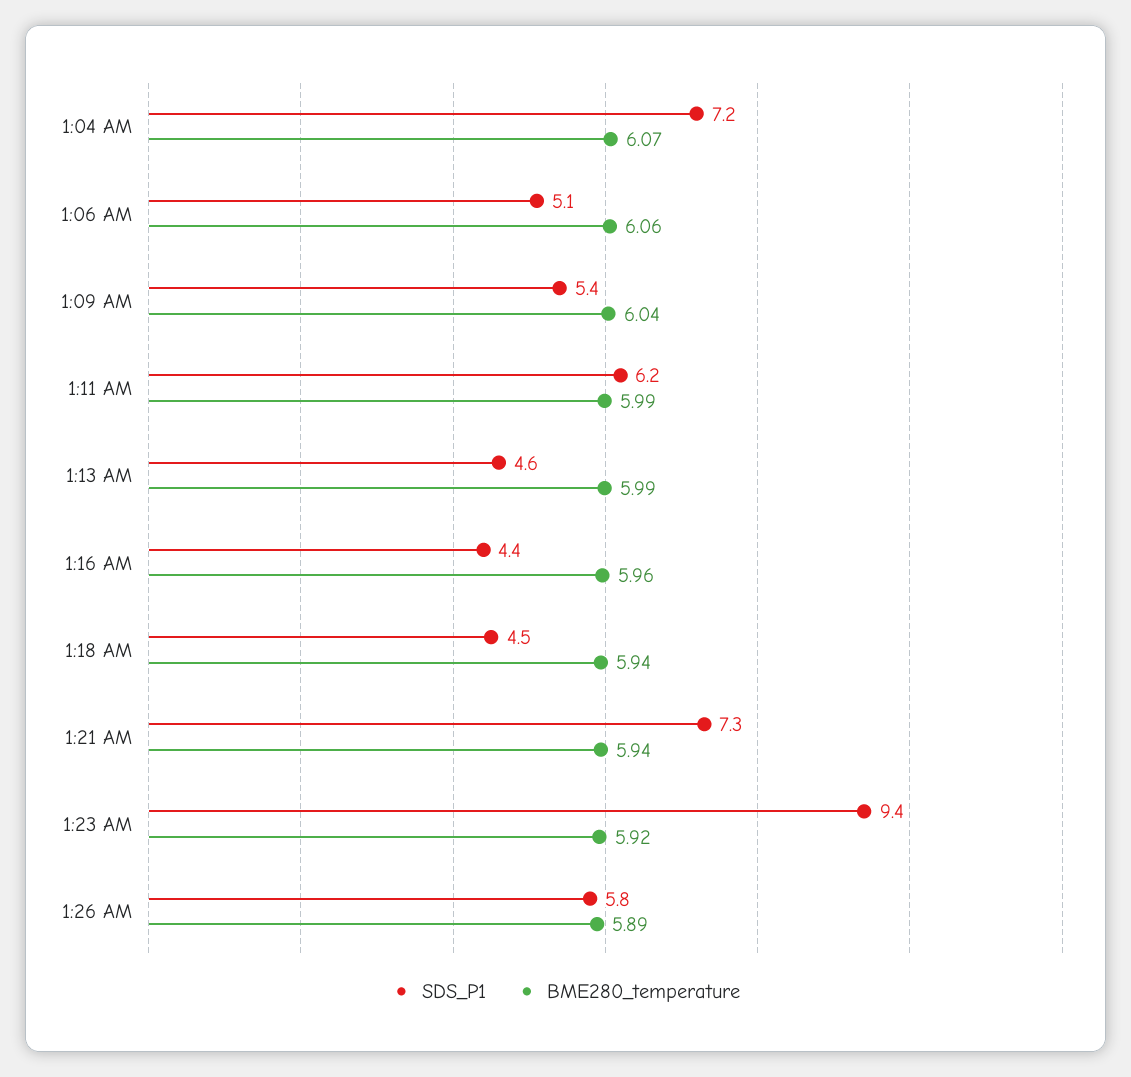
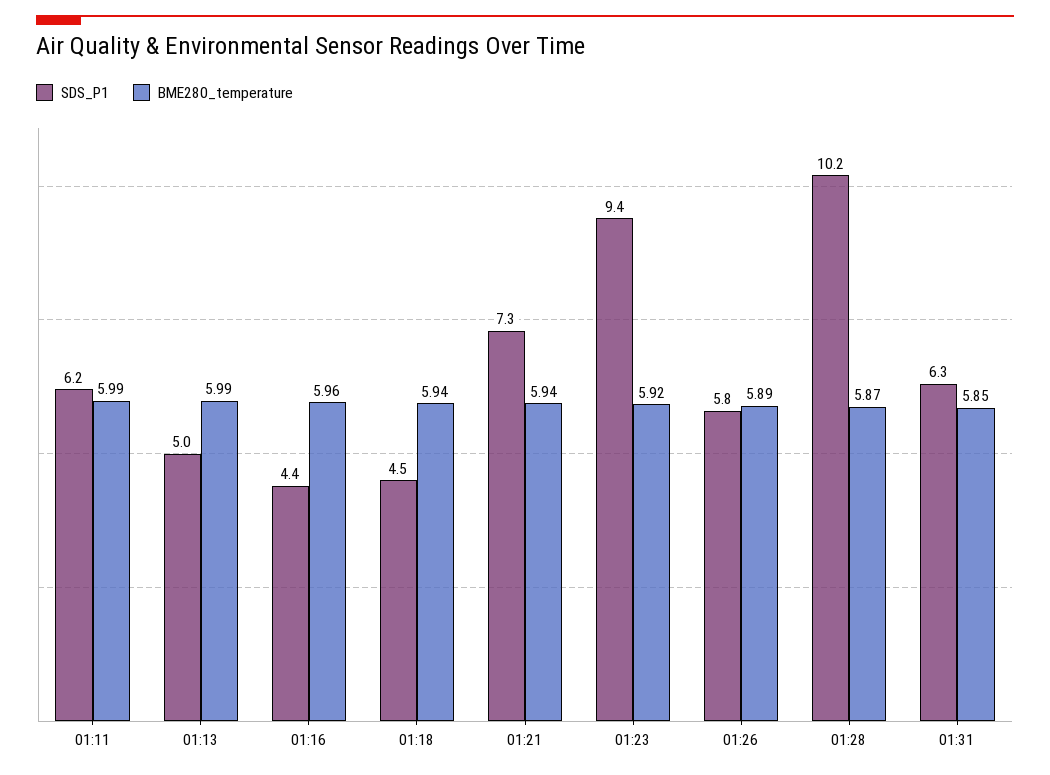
SDS_P1, 1:04 AM: 7.2 -> none
BME280_temperature, 1:04 AM: 6.07 -> none
SDS_P1, 1:06 AM: 5.1 -> none
BME280_temperature, 1:06 AM: 6.06 -> none
SDS_P1, 1:09 AM: 5.4 -> none
BME280_temperature, 1:09 AM: 6.04 -> none
SDS_P1, 1:13 AM: 4.6 -> 5
SDS_P1, 01:28: none -> 10.2
BME280_temperature, 01:28: none -> 5.87
SDS_P1, 01:31: none -> 6.3
BME280_temperature, 01:31: none -> 5.85

